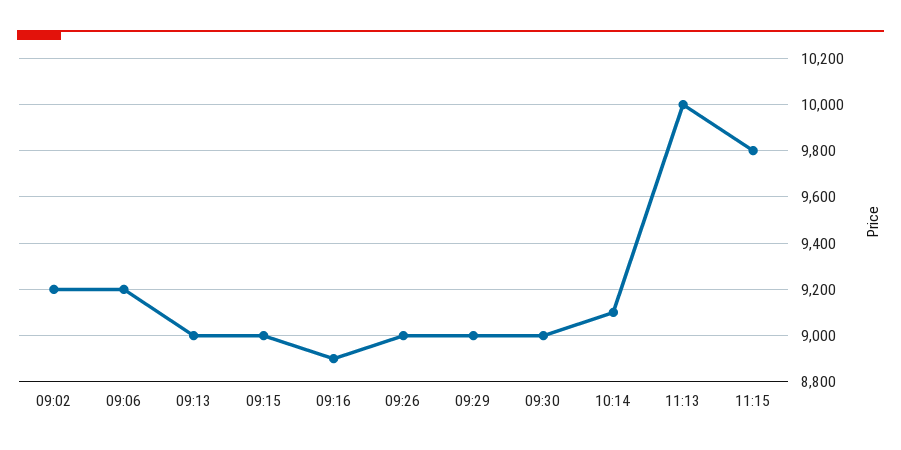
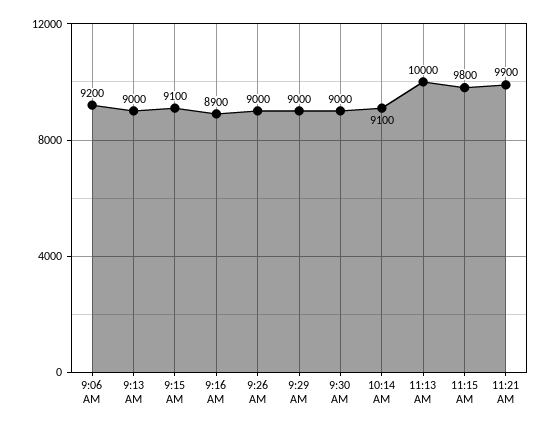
09:02: 9200 -> none
09:15: 9000 -> 9100
11:21 AM: none -> 9900

